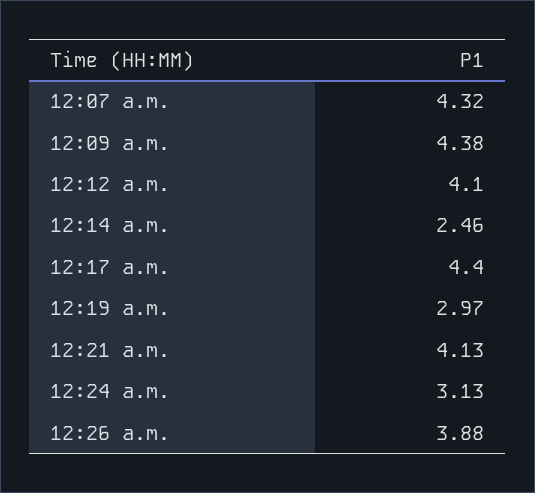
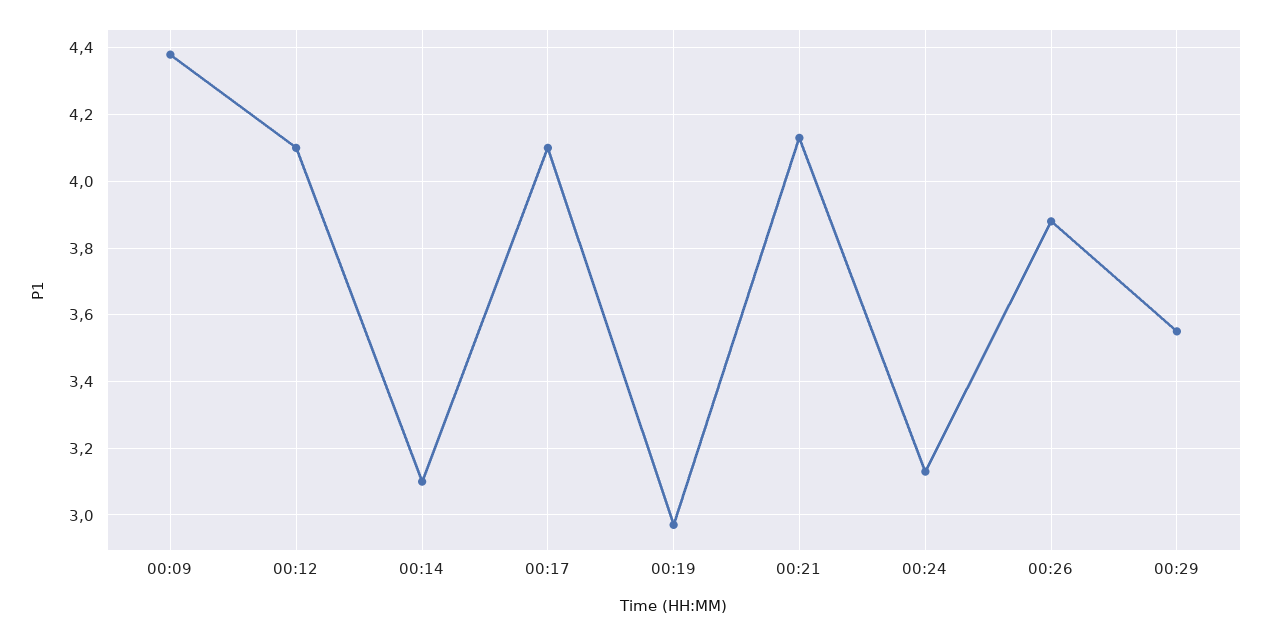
12:07 a.m.: 4.32 -> none
12:14 a.m.: 2.46 -> 3.1
12:17 a.m.: 4.4 -> 4.1
00:29: none -> 3.55

